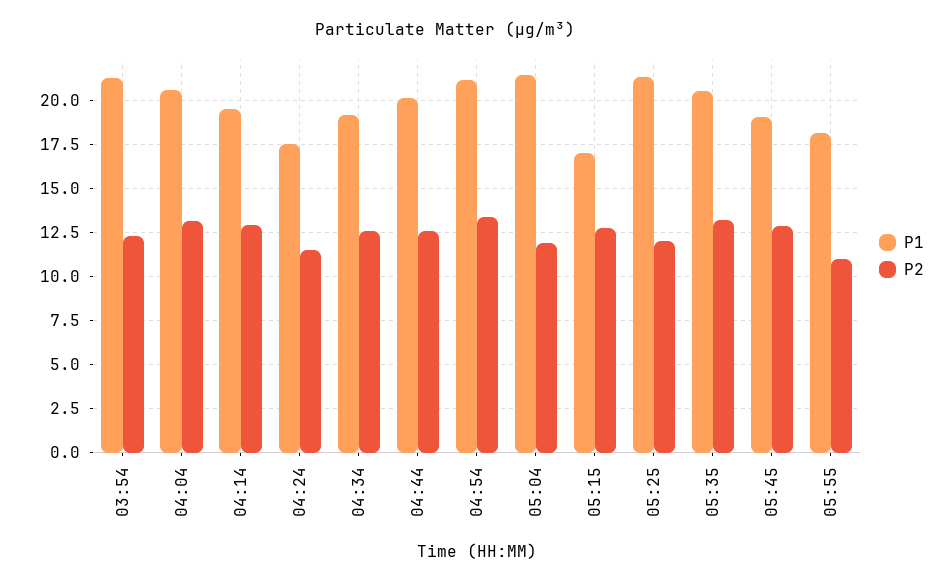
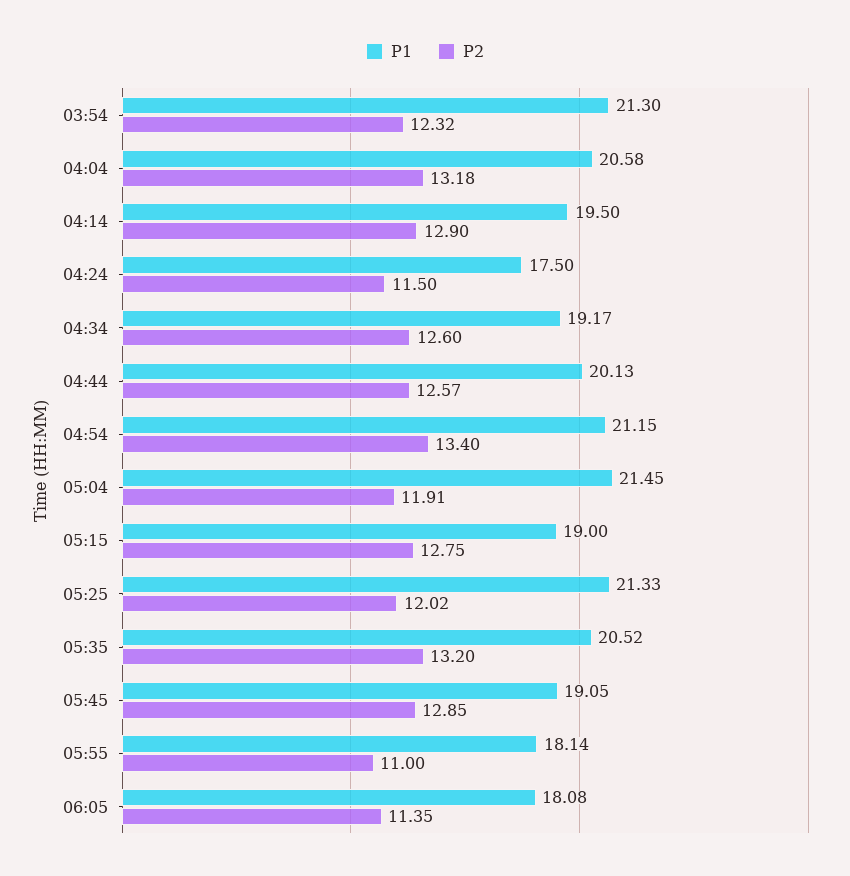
P1, 05:15: 17 -> 19
P1, 06:05: none -> 18.08
P2, 06:05: none -> 11.35

